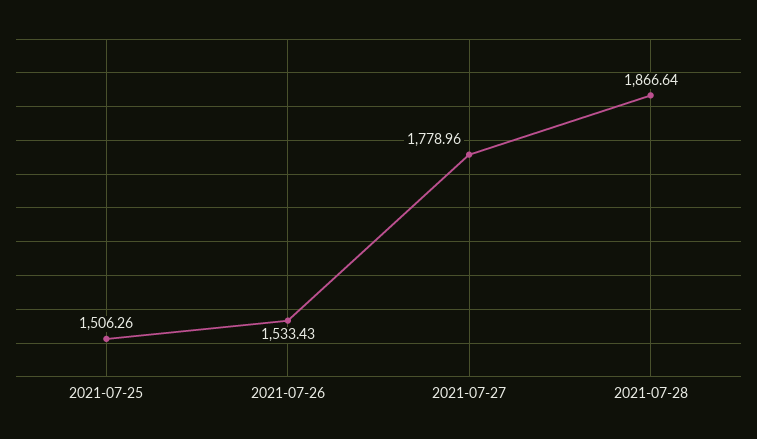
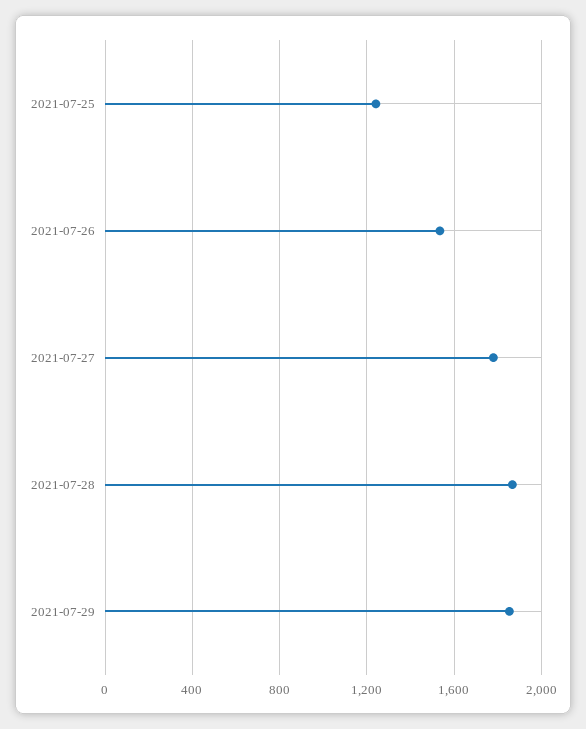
2021-07-25: 1506.26 -> 1250
2021-07-29: none -> 1850

